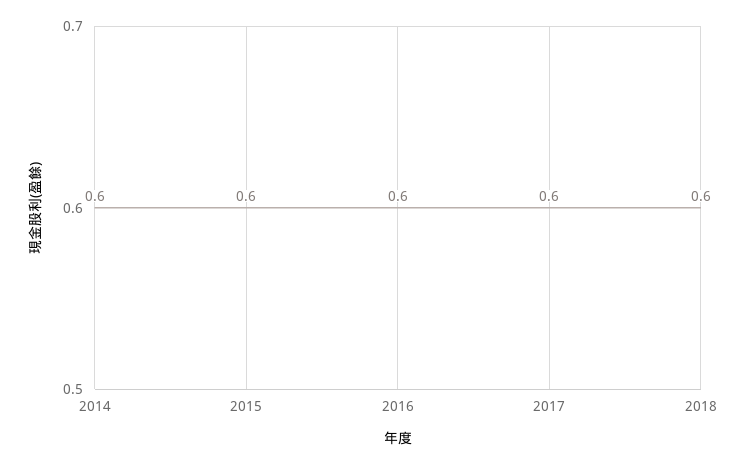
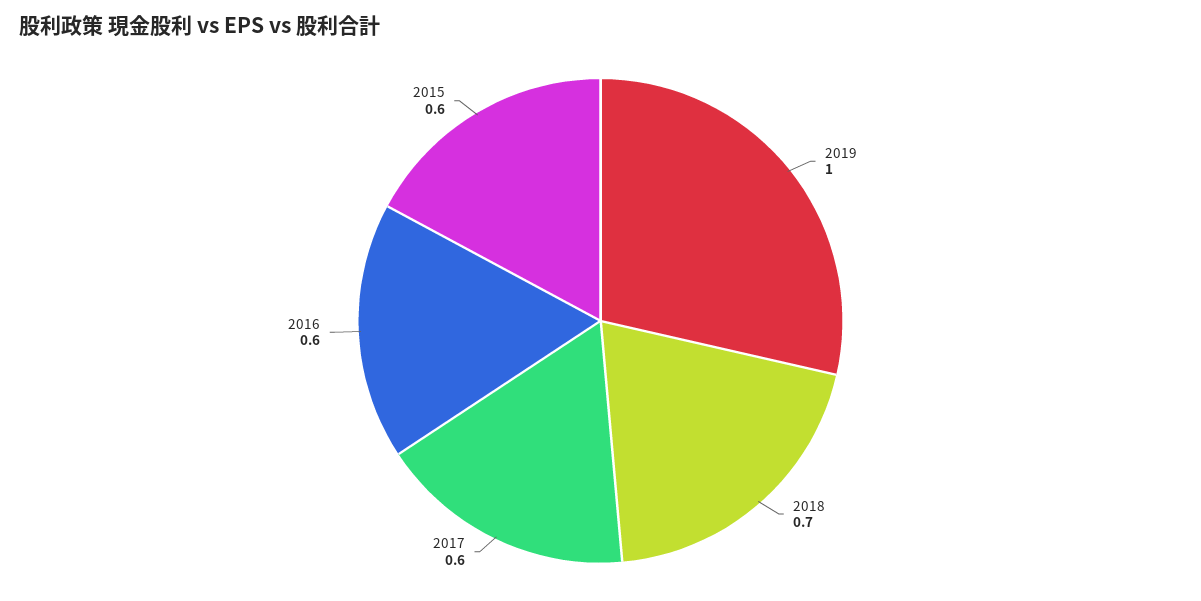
2014: 0.6 -> none
2018: 0.6 -> 0.7
2019: none -> 1

